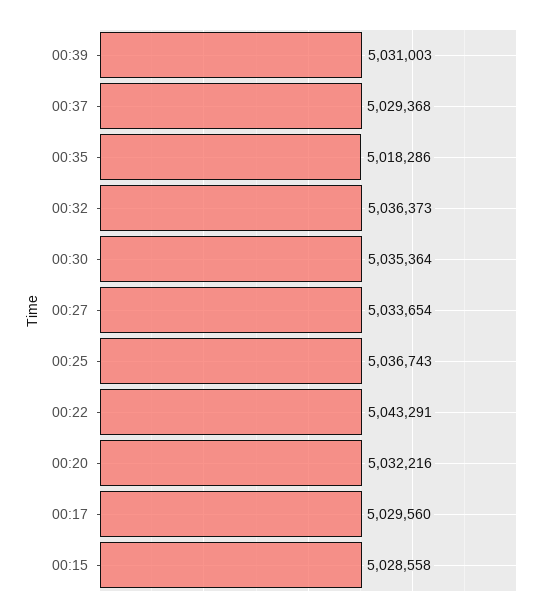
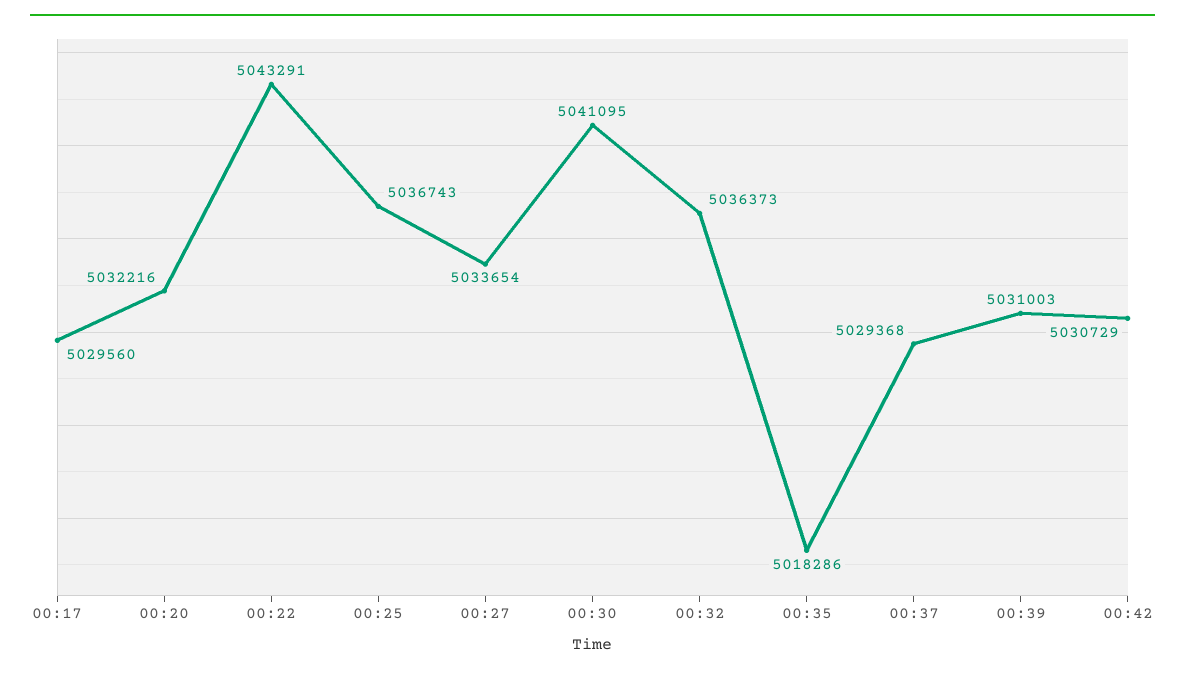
00:30: 5035364 -> 5041095
00:15: 5028558 -> none
00:42: none -> 5030729

